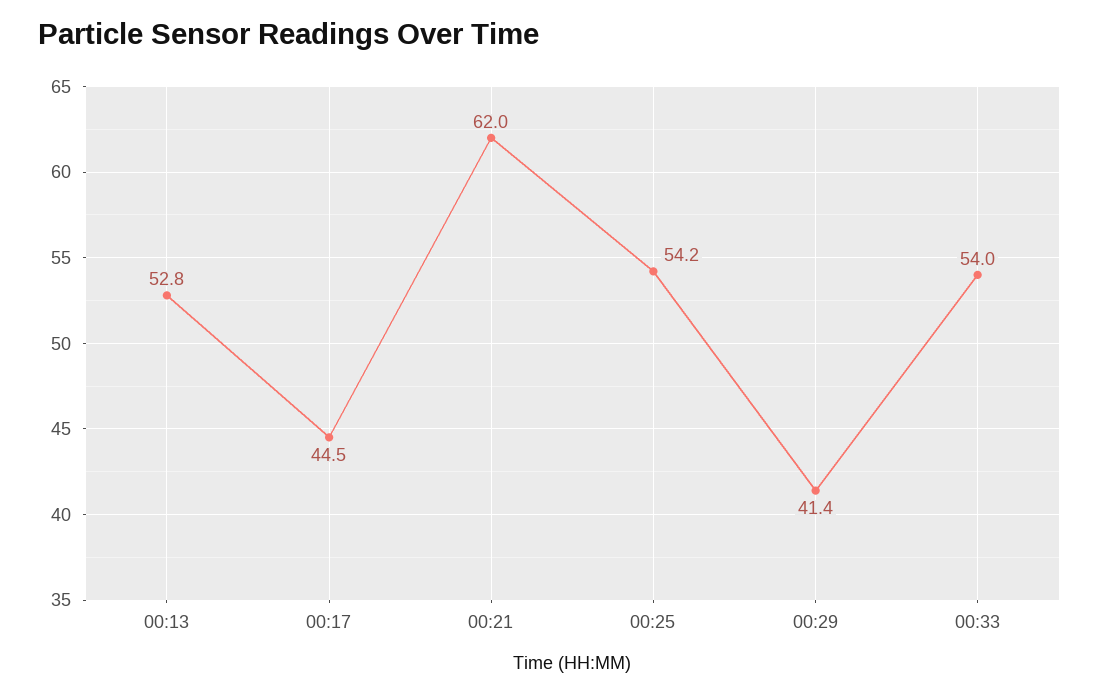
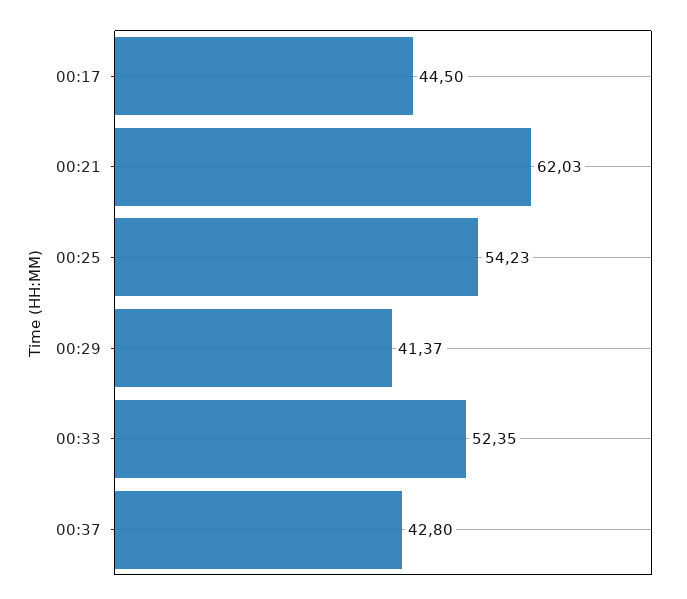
00:13: 52.8 -> none
00:33: 54 -> 52.35
00:37: none -> 42.8

